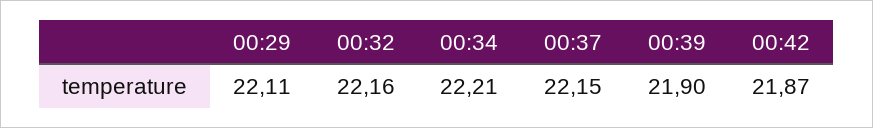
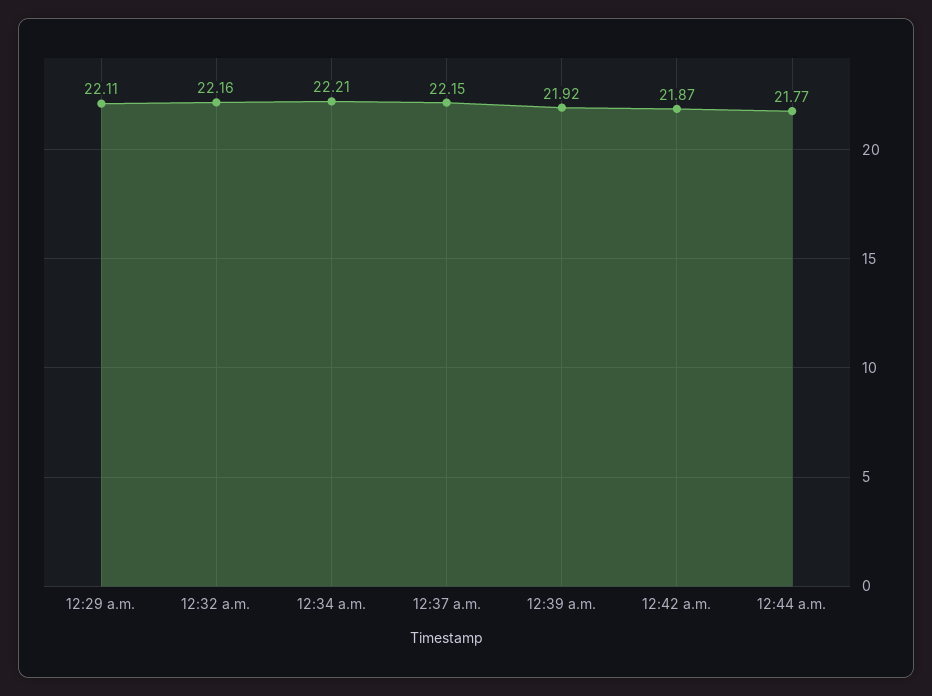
00:39: 21.9 -> 21.92
12:44 a.m.: none -> 21.77

